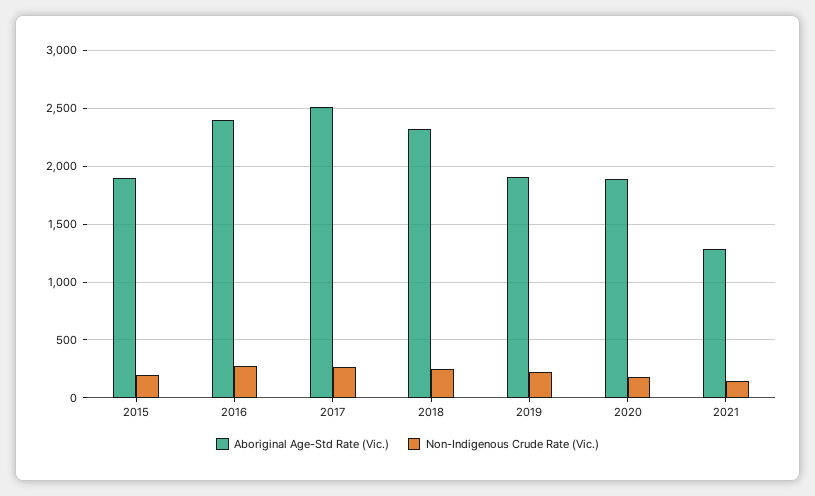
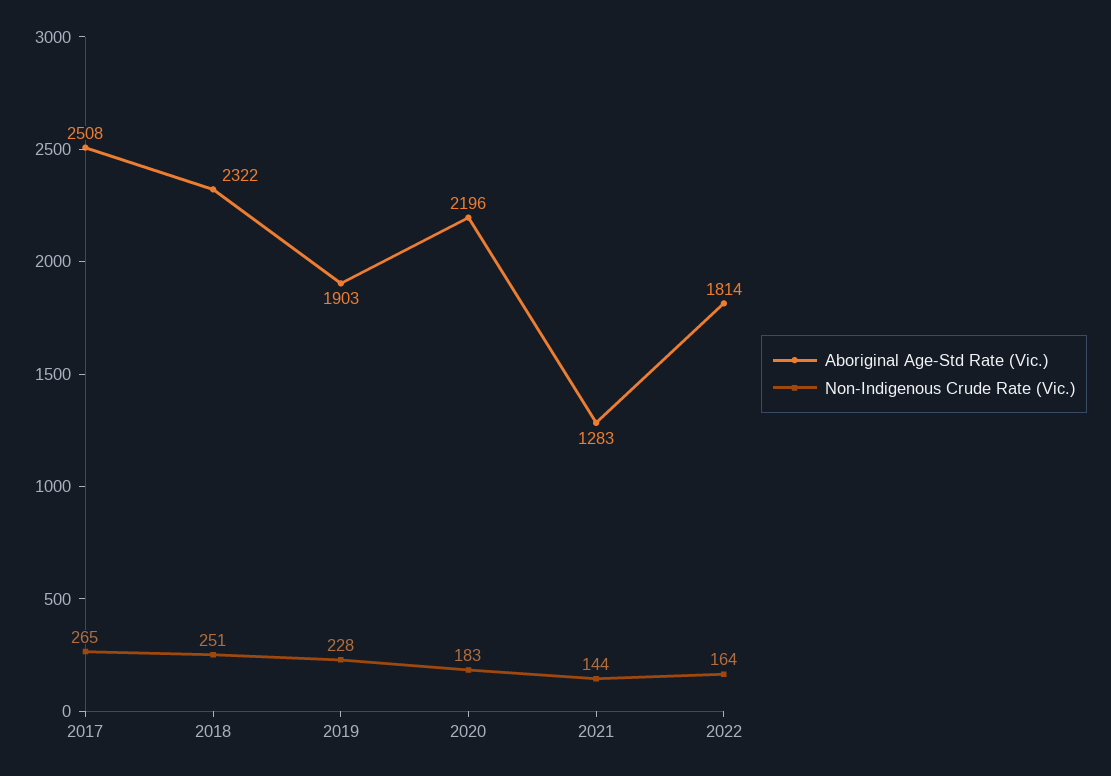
Aboriginal Age-Std Rate (Vic.), 2015: 1900 -> none
Non-Indigenous Crude Rate (Vic.), 2015: 200 -> none
Aboriginal Age-Std Rate (Vic.), 2016: 2400 -> none
Non-Indigenous Crude Rate (Vic.), 2016: 300 -> none
Aboriginal Age-Std Rate (Vic.), 2020: 1900 -> 2196
Aboriginal Age-Std Rate (Vic.), 2022: none -> 1814
Non-Indigenous Crude Rate (Vic.), 2022: none -> 164

